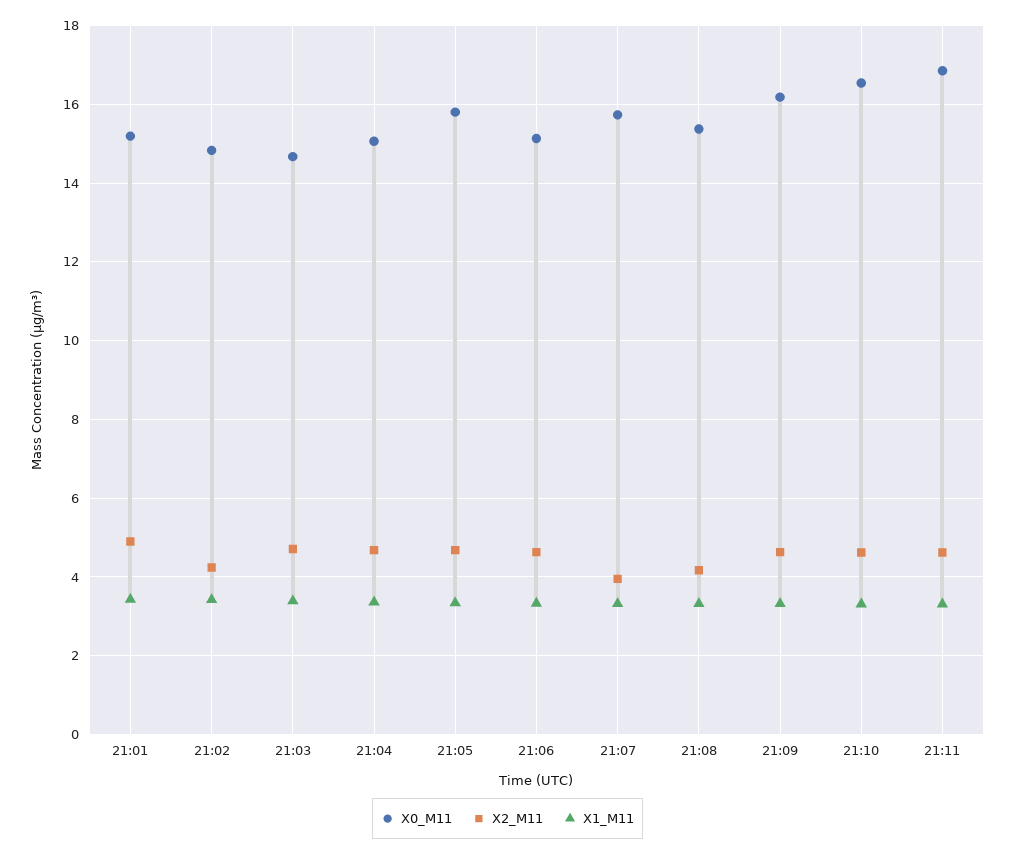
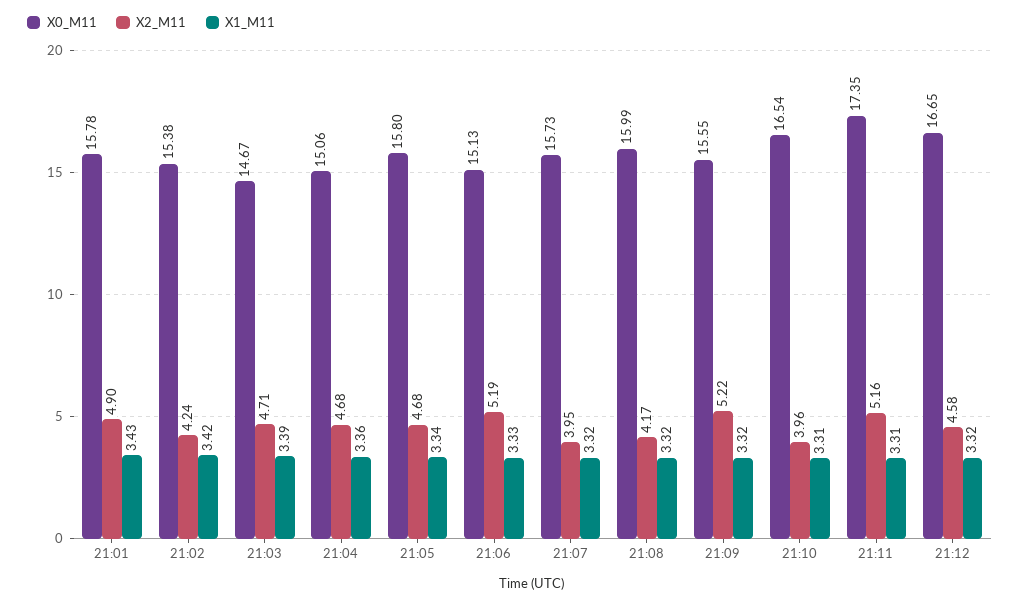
X0_M11, 21:01: 15.2 -> 15.78
X0_M11, 21:02: 14.8 -> 15.38
X2_M11, 21:06: 4.6 -> 5.19
X0_M11, 21:08: 15.4 -> 15.99
X0_M11, 21:09: 16.2 -> 15.55
X2_M11, 21:09: 4.6 -> 5.22
X2_M11, 21:10: 4.6 -> 3.96
X0_M11, 21:11: 16.8 -> 17.35
X2_M11, 21:11: 4.6 -> 5.16
X0_M11, 21:12: none -> 16.65
X2_M11, 21:12: none -> 4.58
X1_M11, 21:12: none -> 3.32

